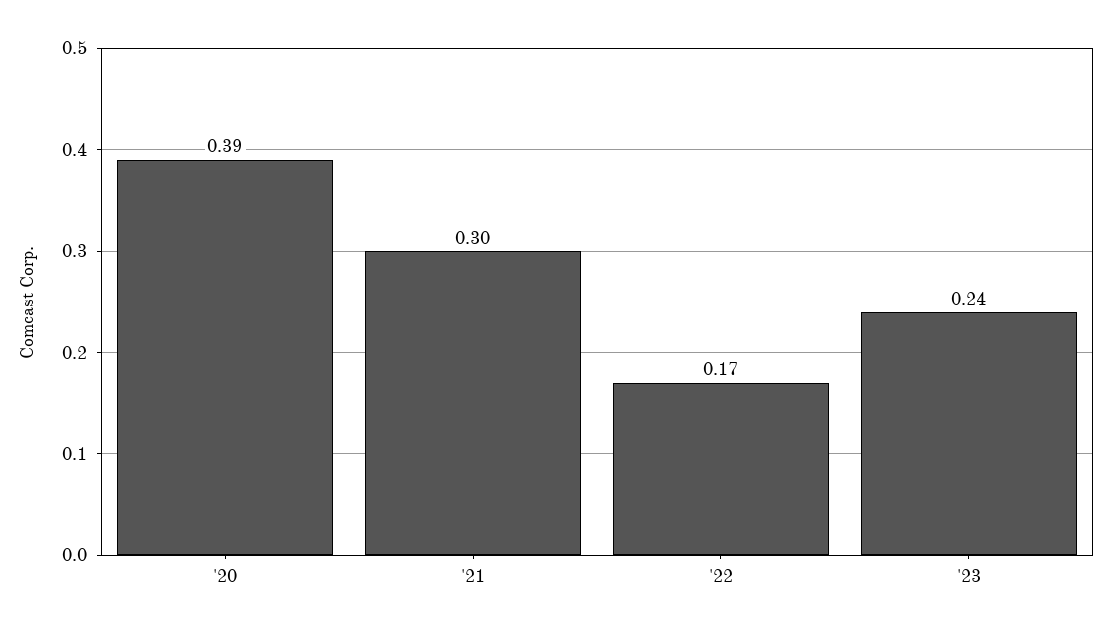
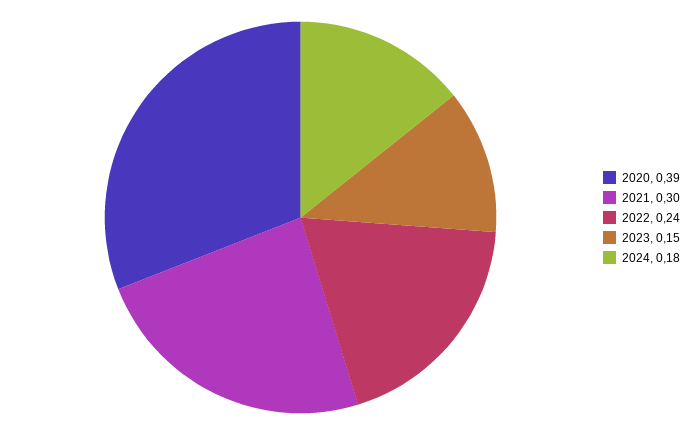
'22: 0.17 -> 0.24
'23: 0.24 -> 0.15
2024: none -> 0.18

